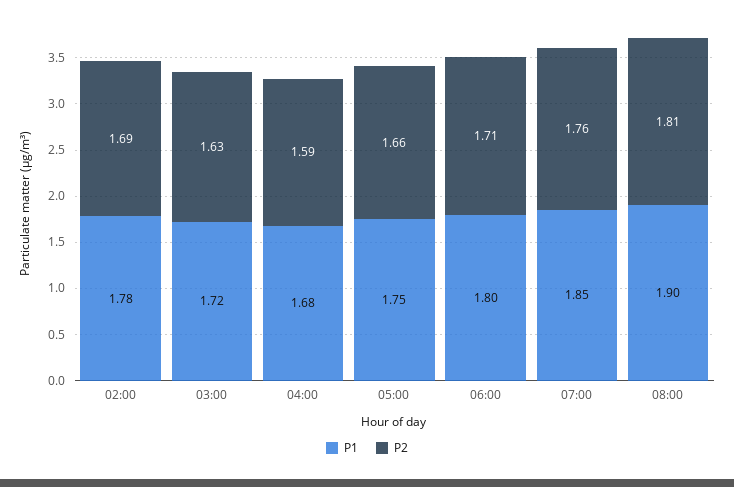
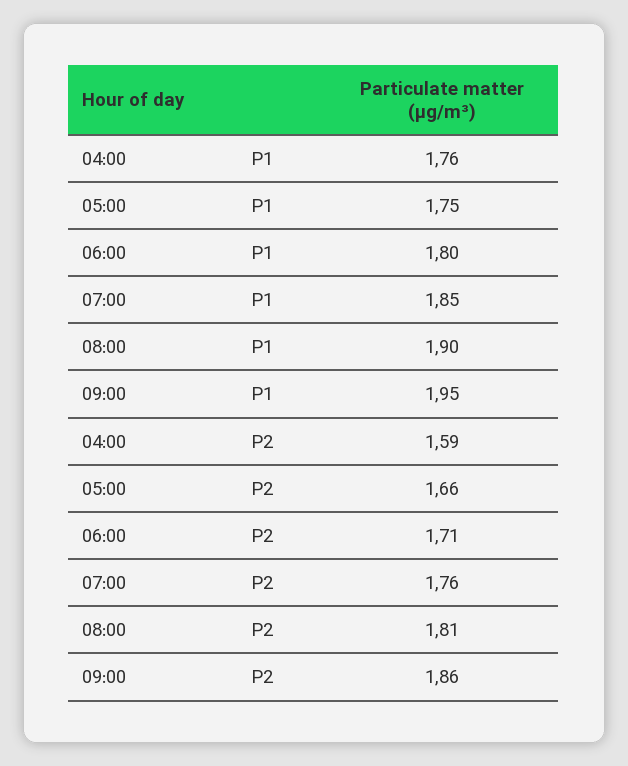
P1, 02:00: 1.78 -> none
P2, 02:00: 1.69 -> none
P1, 03:00: 1.72 -> none
P2, 03:00: 1.63 -> none
P1, 04:00: 1.68 -> 1.76
P1, 09:00: none -> 1.95
P2, 09:00: none -> 1.86

